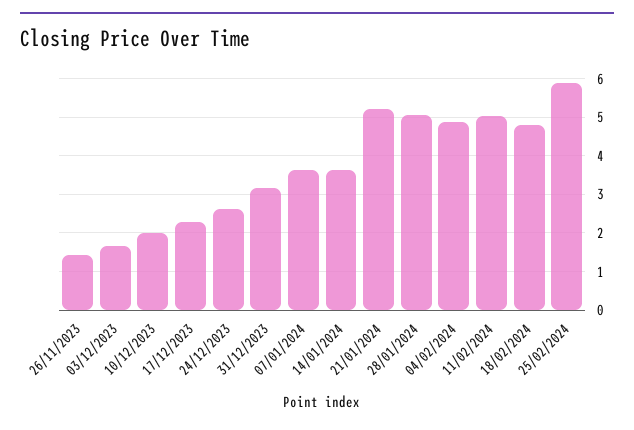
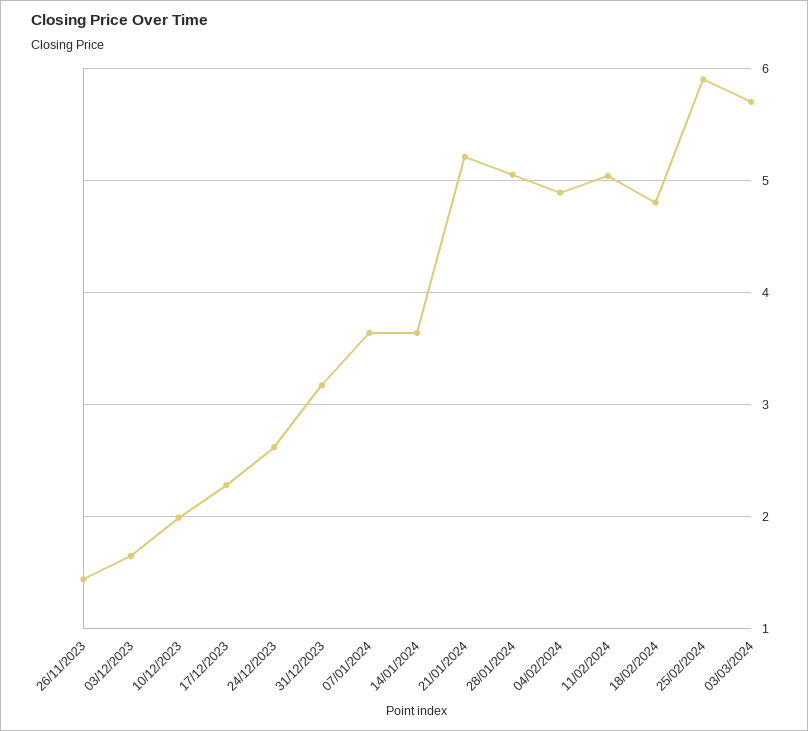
03/03/2024: none -> 5.7

